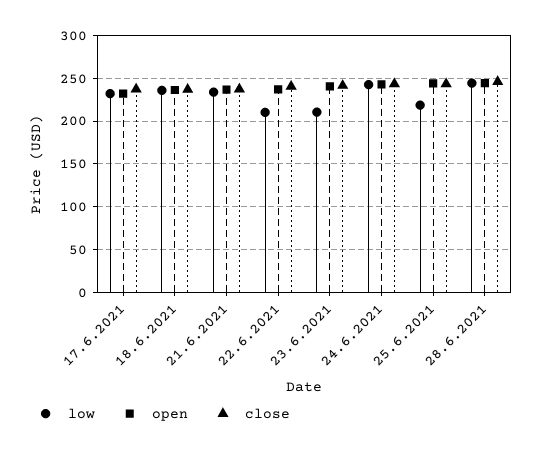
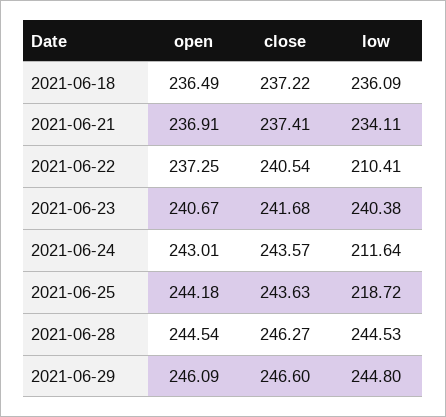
low, 17.6.2021: 230 -> none
open, 17.6.2021: 230 -> none
close, 17.6.2021: 240 -> none
low, 23.6.2021: 210 -> 240.38
low, 24.6.2021: 240 -> 211.64
open, 2021-06-29: none -> 246.09
close, 2021-06-29: none -> 246.6
low, 2021-06-29: none -> 244.8

